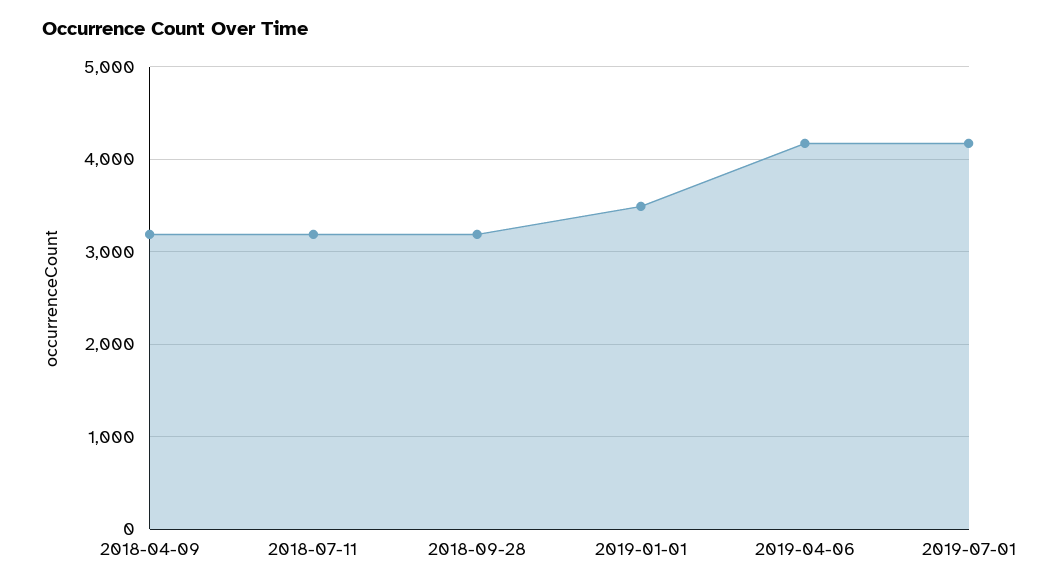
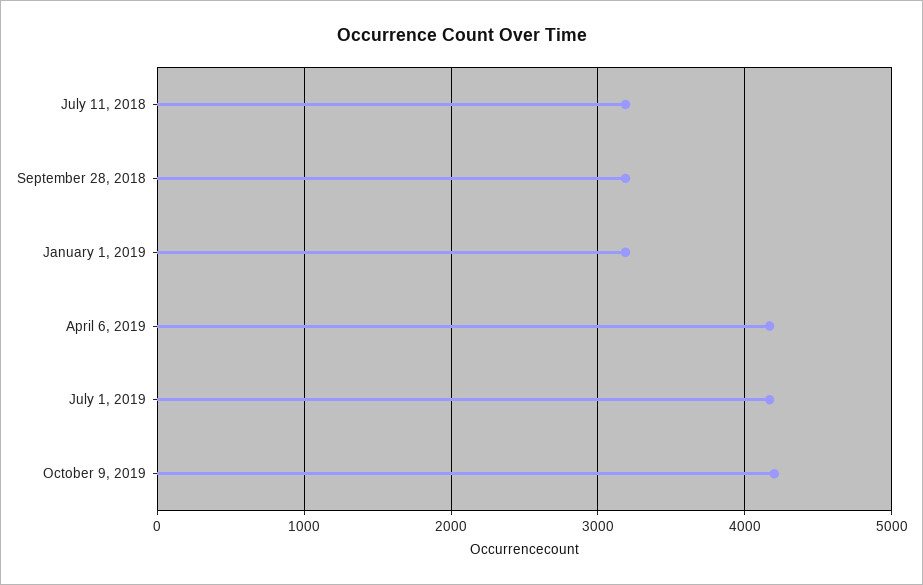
2018-04-09: 3200 -> none
2019-01-01: 3500 -> 3200
October 9, 2019: none -> 4200

